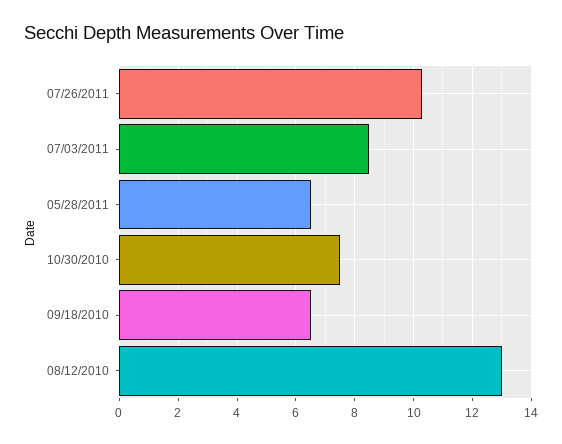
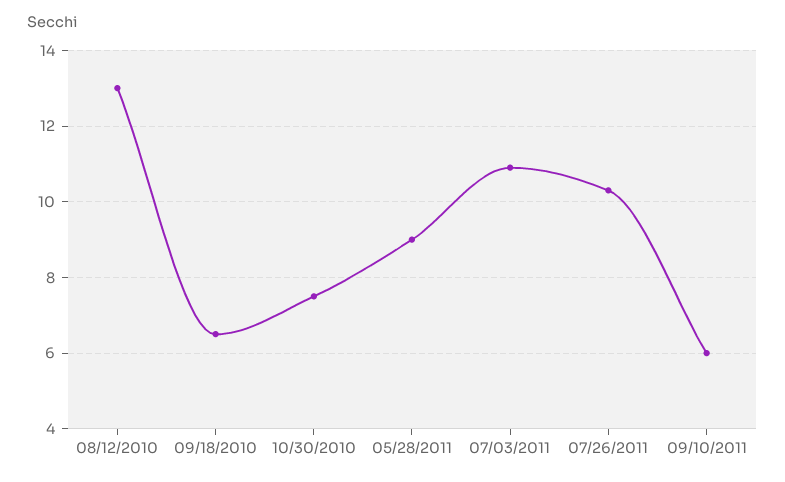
07/03/2011: 8.5 -> 11
05/28/2011: 6.5 -> 9
09/10/2011: none -> 6

